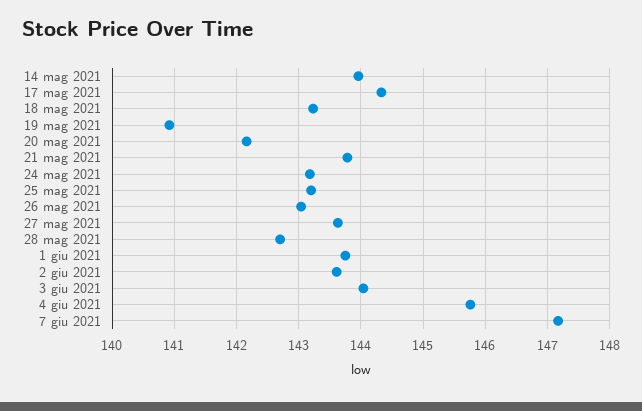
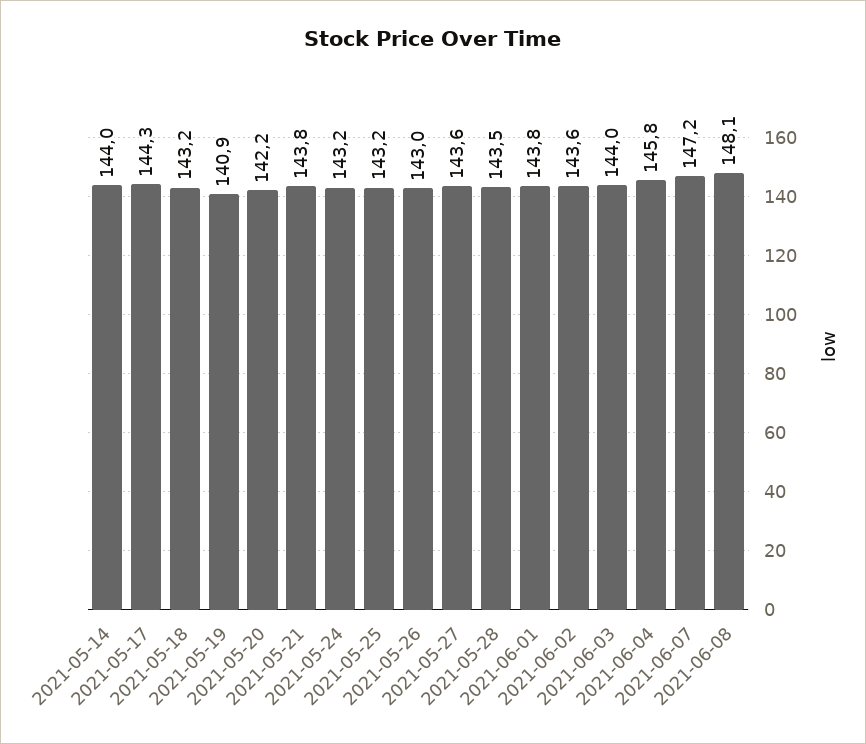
28 mag 2021: 142.7 -> 143.5
2021-06-08: none -> 148.1

